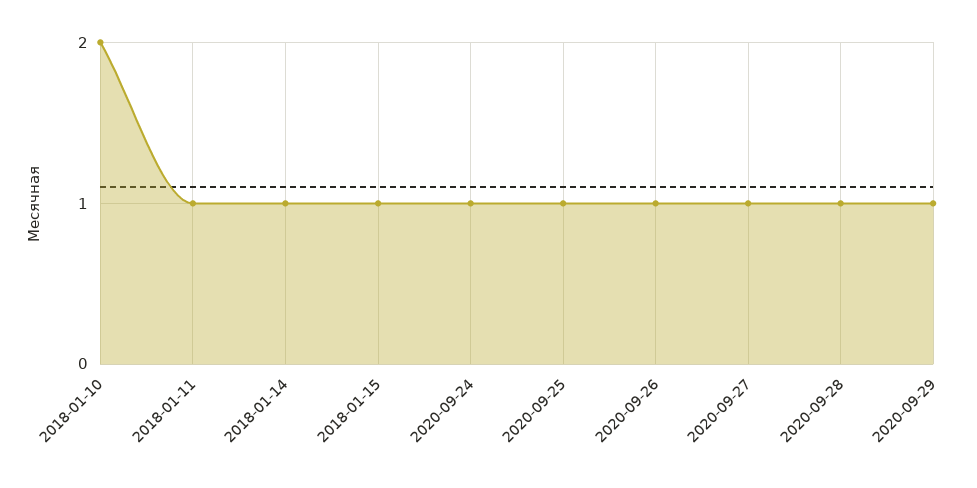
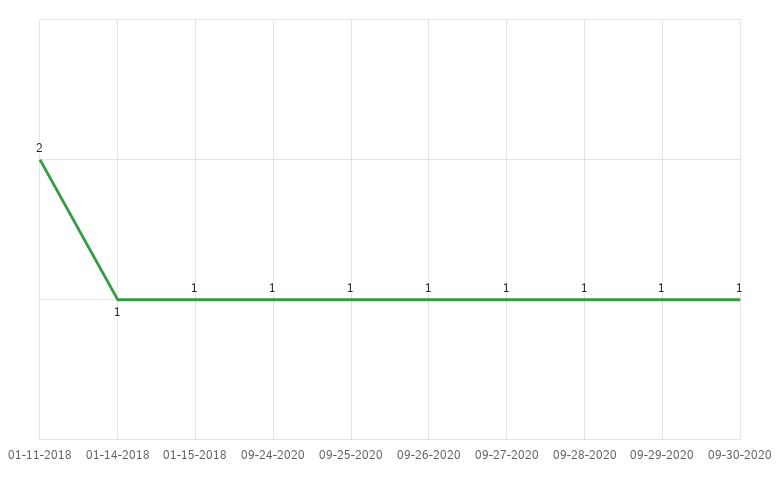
2018-01-10: 2 -> none
2018-01-11: 1 -> 2
09-30-2020: none -> 1

